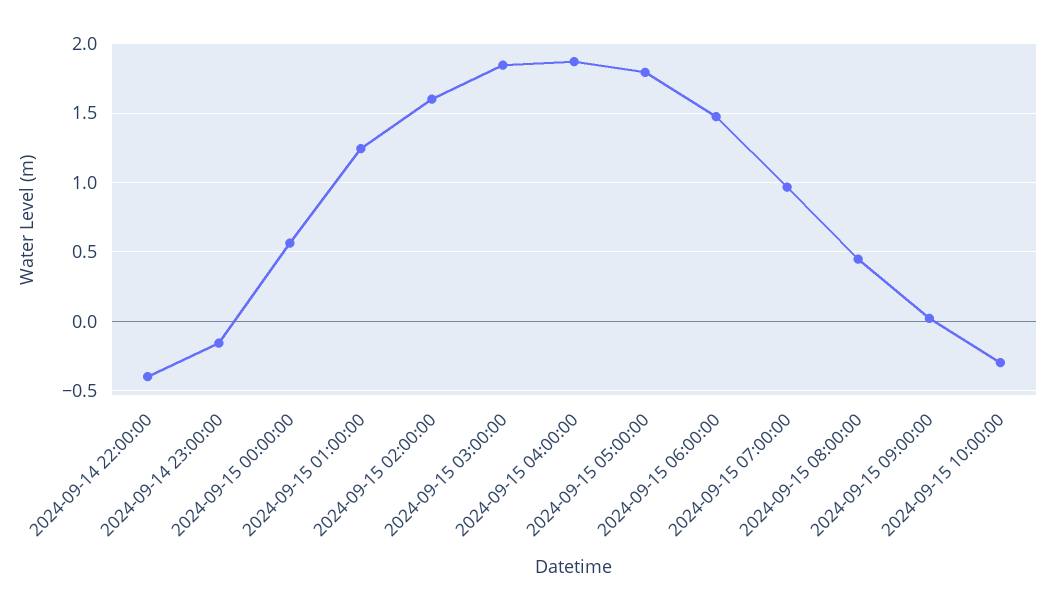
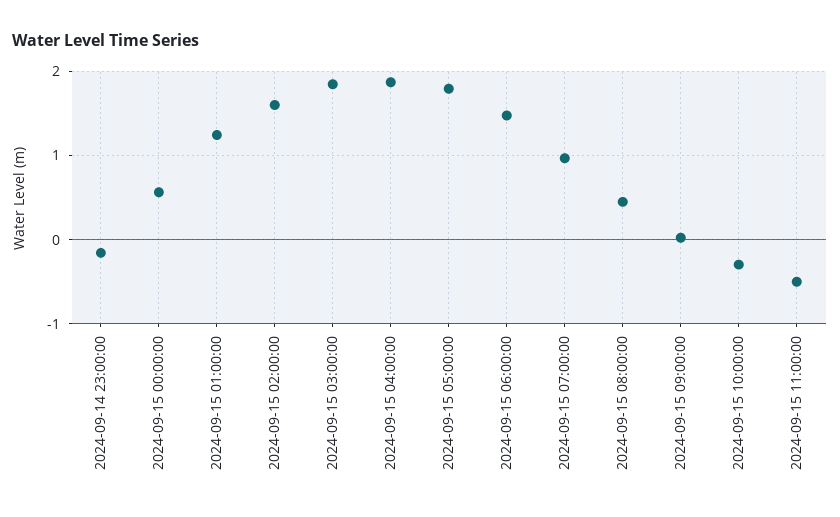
2024-09-14 22:00:00: -0.4 -> none
2024-09-15 11:00:00: none -> -0.5

